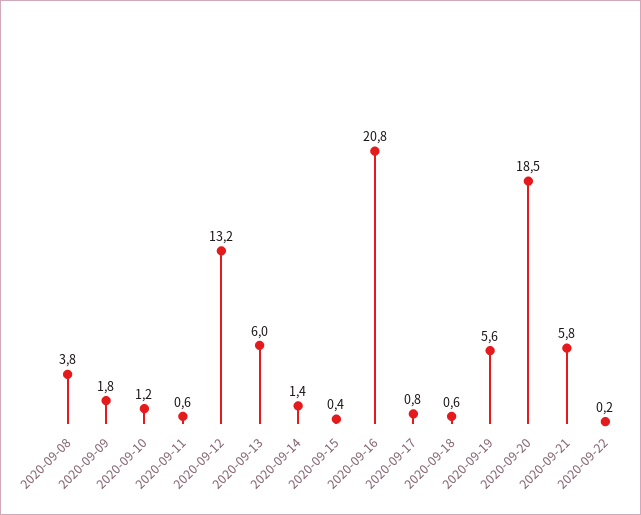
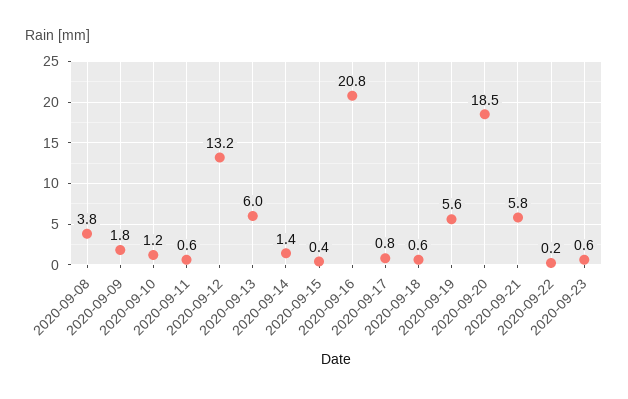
2020-09-23: none -> 0.6

